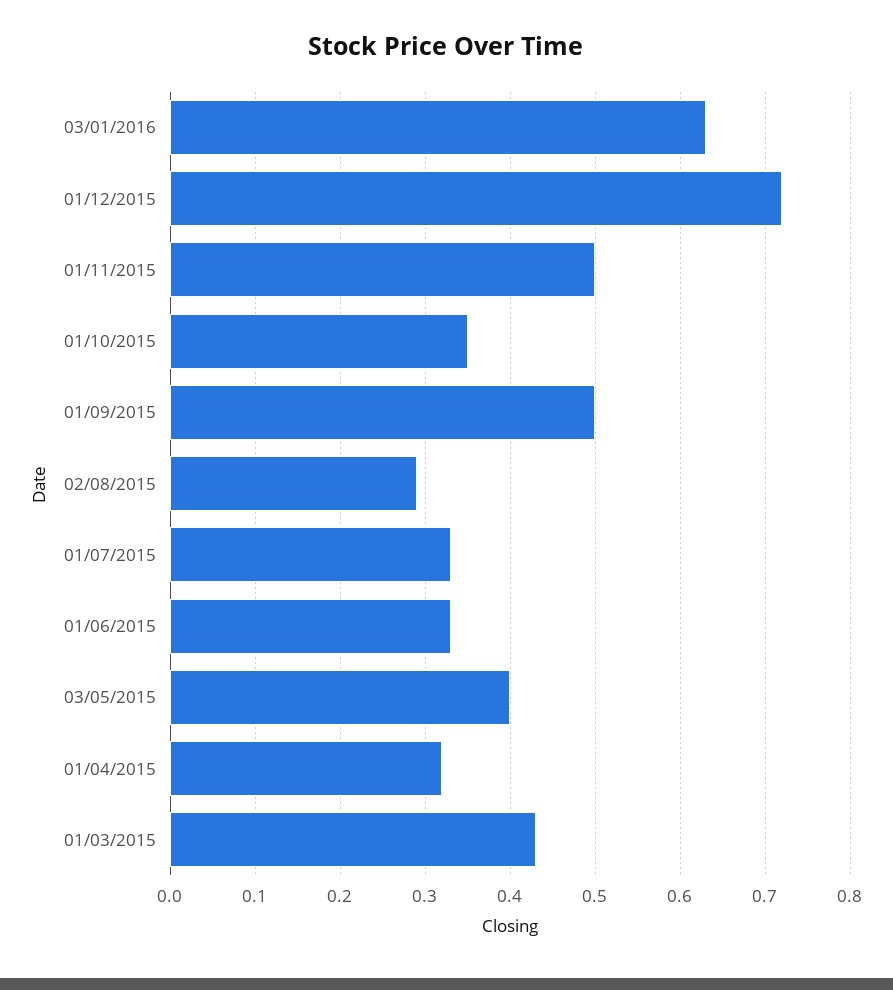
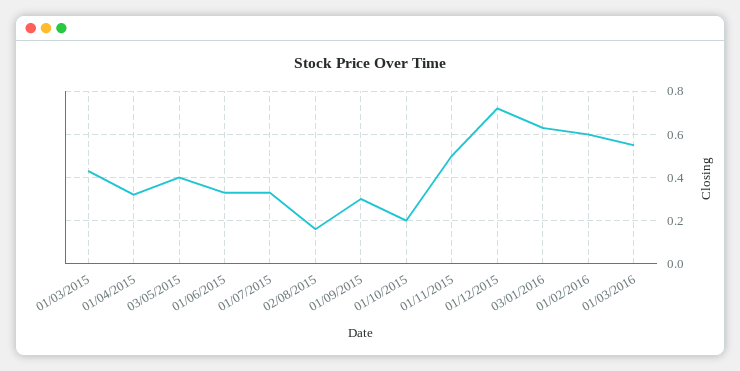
01/10/2015: 0.35 -> 0.2
01/09/2015: 0.5 -> 0.3
02/08/2015: 0.29 -> 0.15
01/02/2016: none -> 0.6
01/03/2016: none -> 0.55

